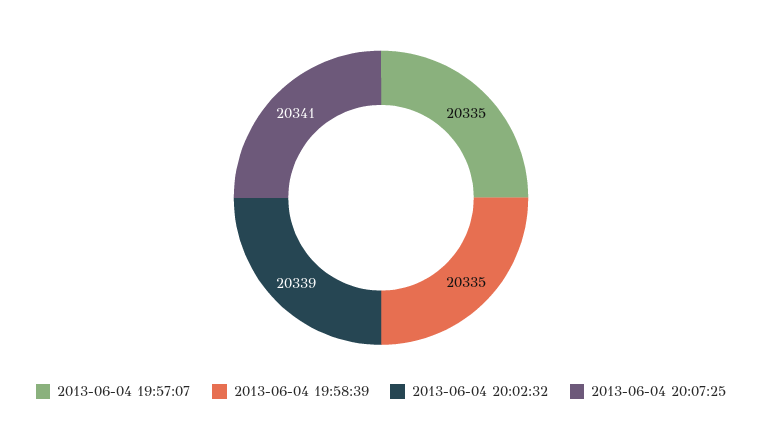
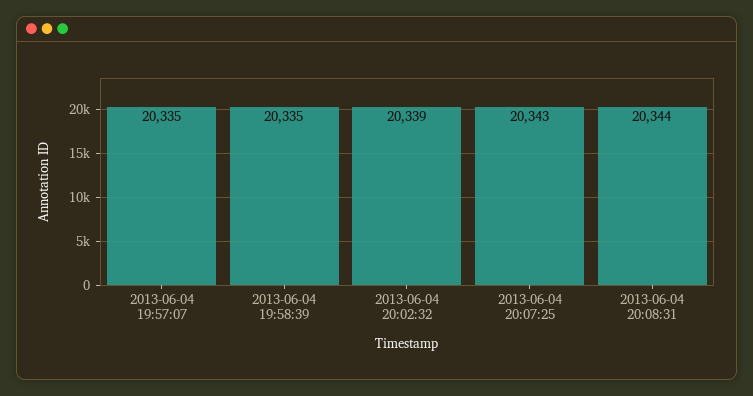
2013-06-04 20:07:25: 20341 -> 20343
2013-06-04 20:08:31: none -> 20344

